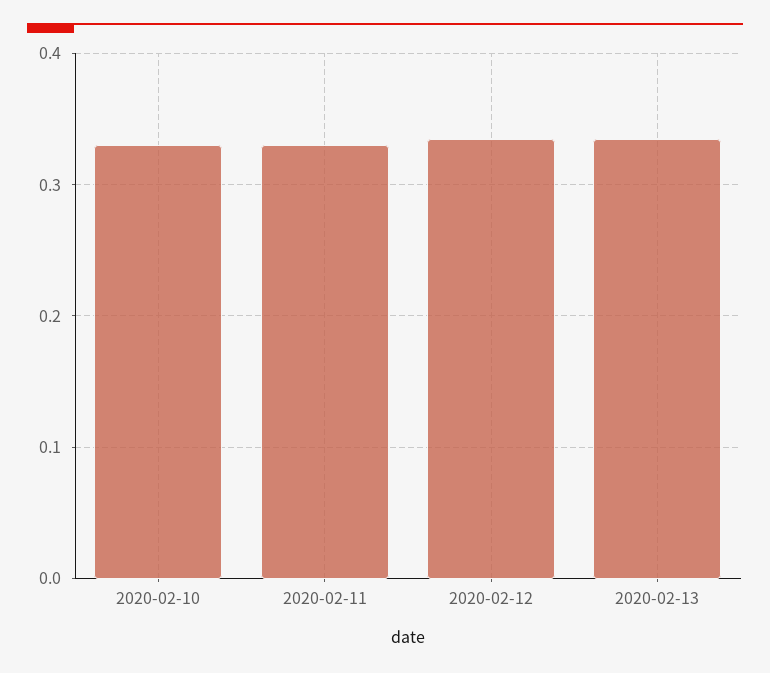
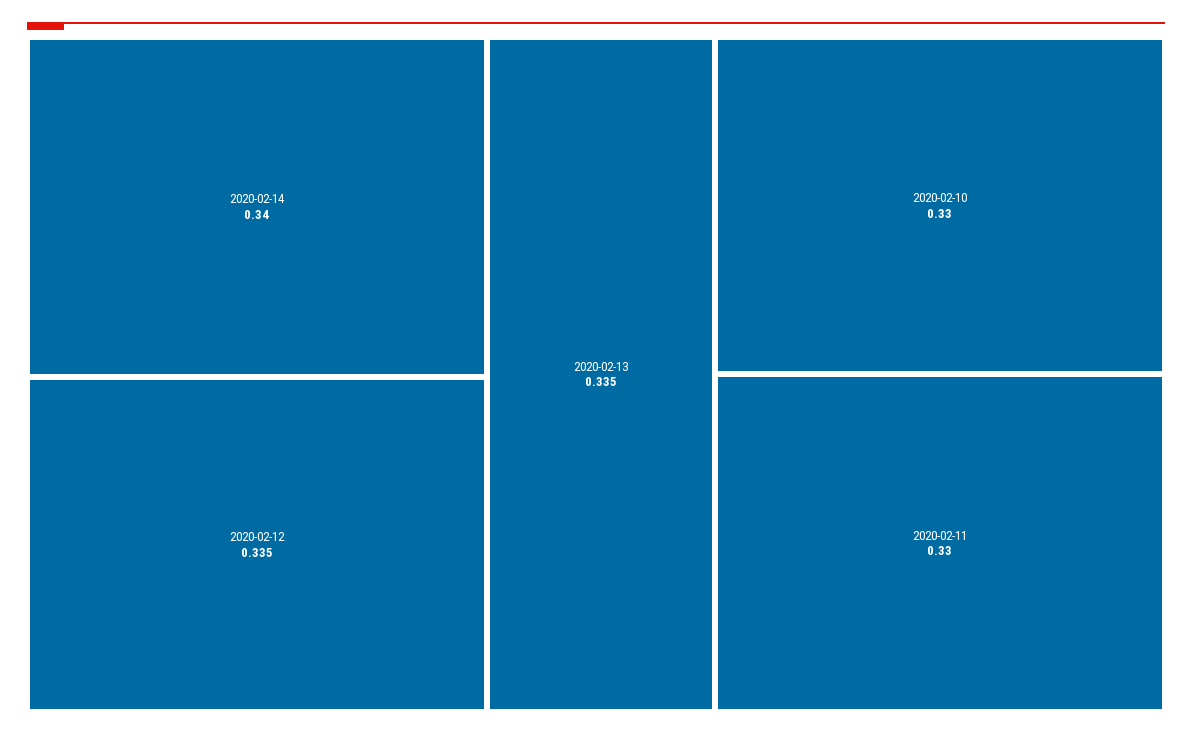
2020-02-14: none -> 0.34

